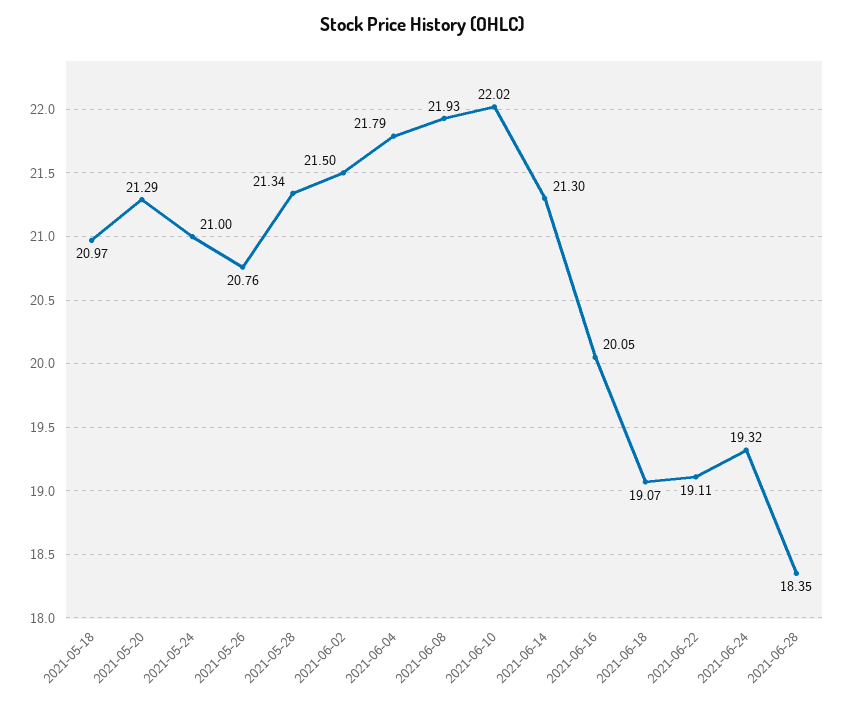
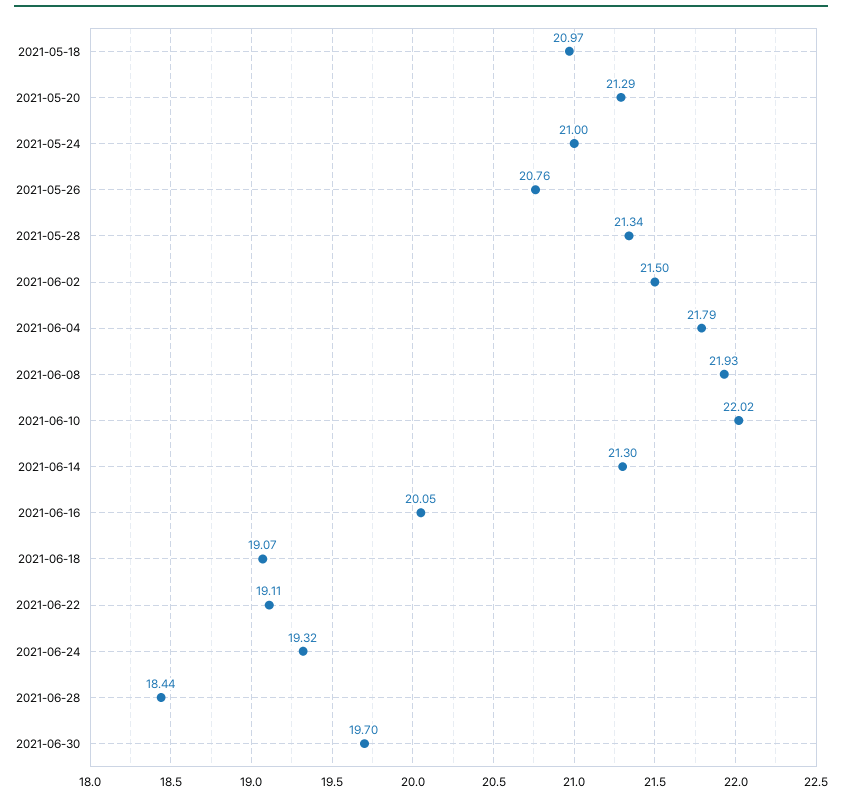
2021-06-28: 18.35 -> 18.44
2021-06-30: none -> 19.7

